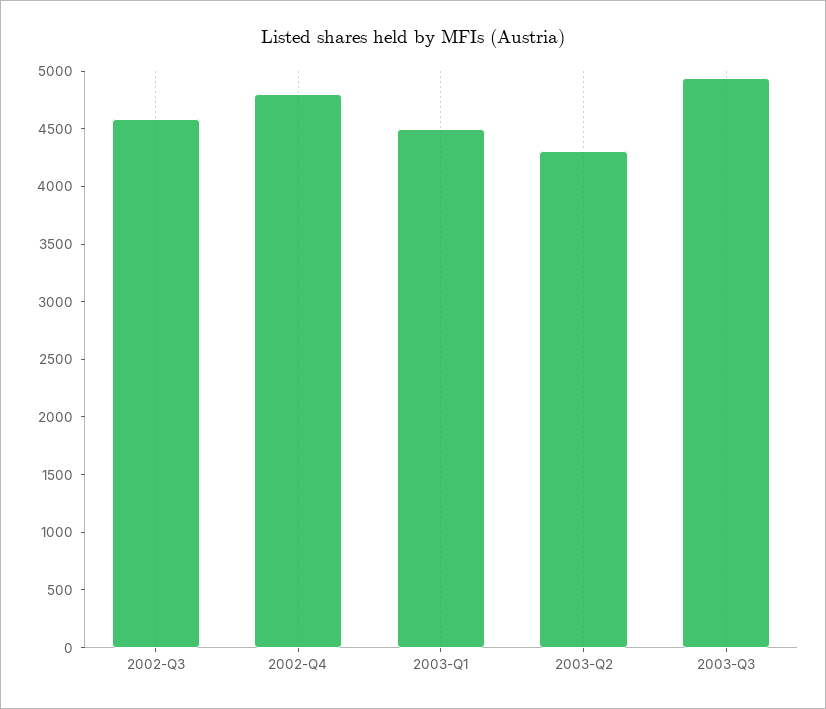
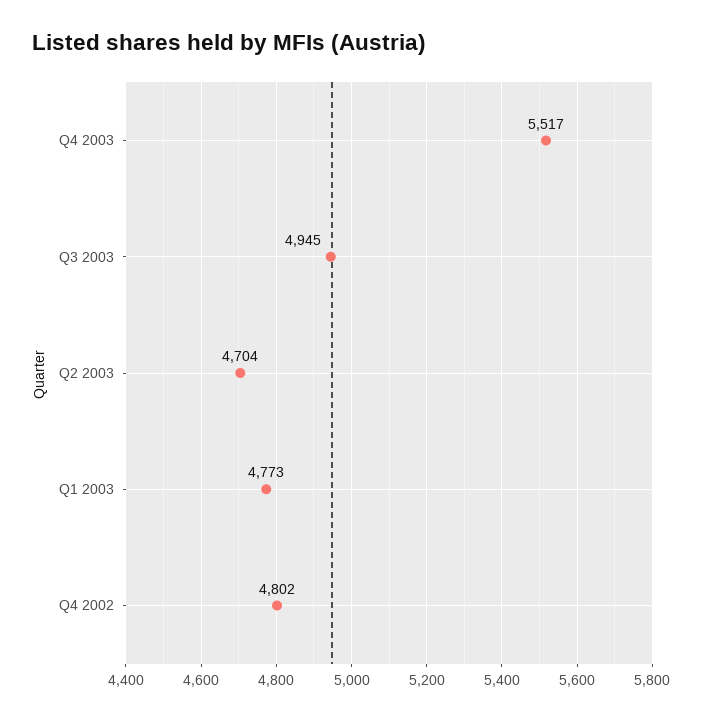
2002-Q3: 4600 -> none
2003-Q1: 4500 -> 4773
2003-Q2: 4300 -> 4704
Q4 2003: none -> 5517

